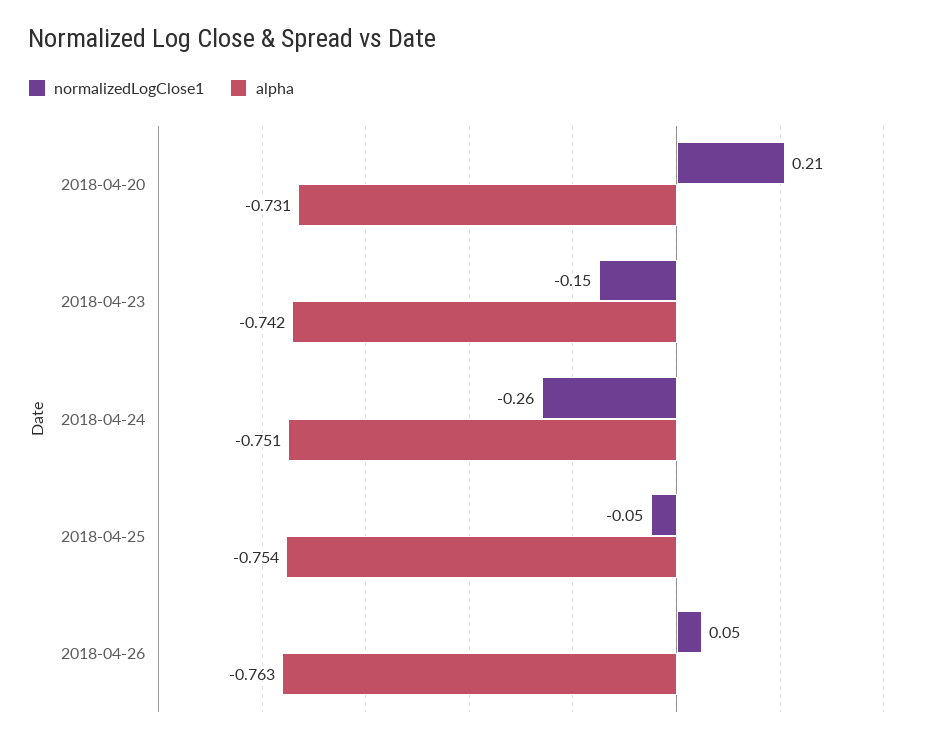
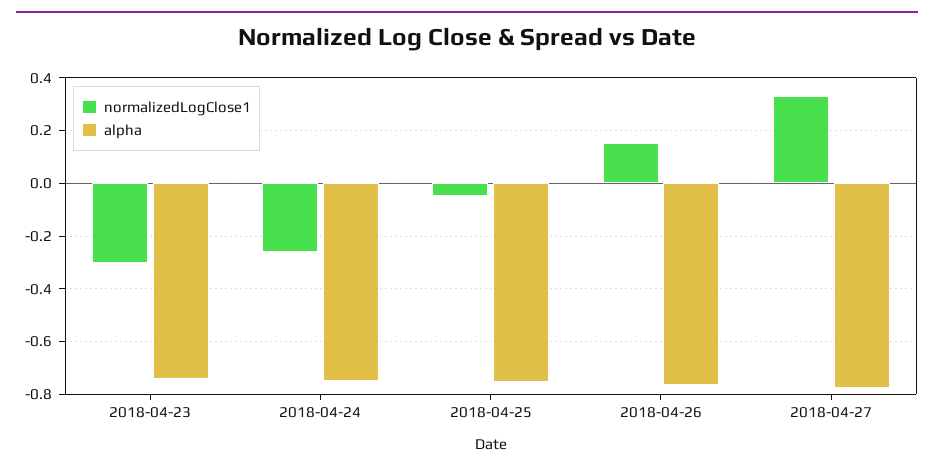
normalizedLogClose1, 2018-04-20: 0.21 -> none
alpha, 2018-04-20: -0.731 -> none
normalizedLogClose1, 2018-04-23: -0.15 -> -0.3
normalizedLogClose1, 2018-04-26: 0.05 -> 0.15
normalizedLogClose1, 2018-04-27: none -> 0.325
alpha, 2018-04-27: none -> -0.775

